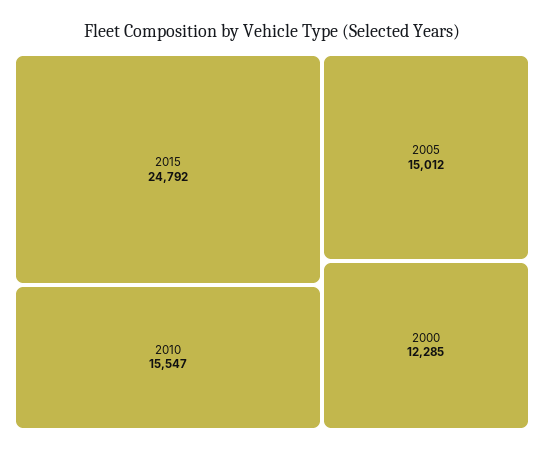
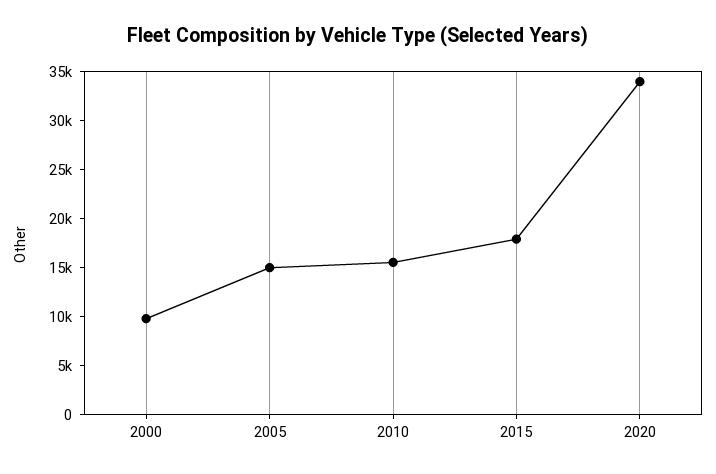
2015: 24792 -> 18000
2000: 12285 -> 10000
2020: none -> 34000

